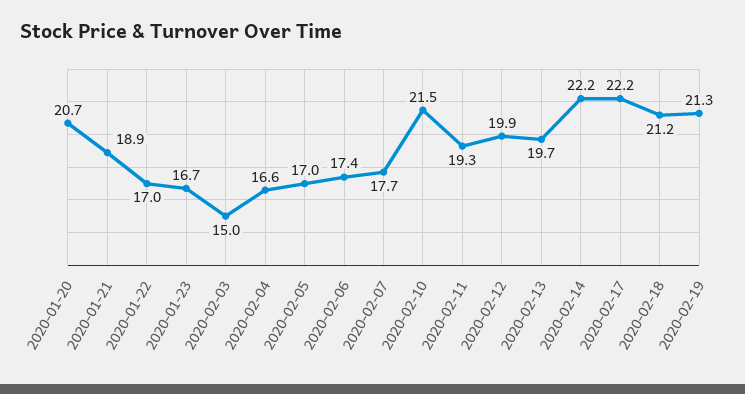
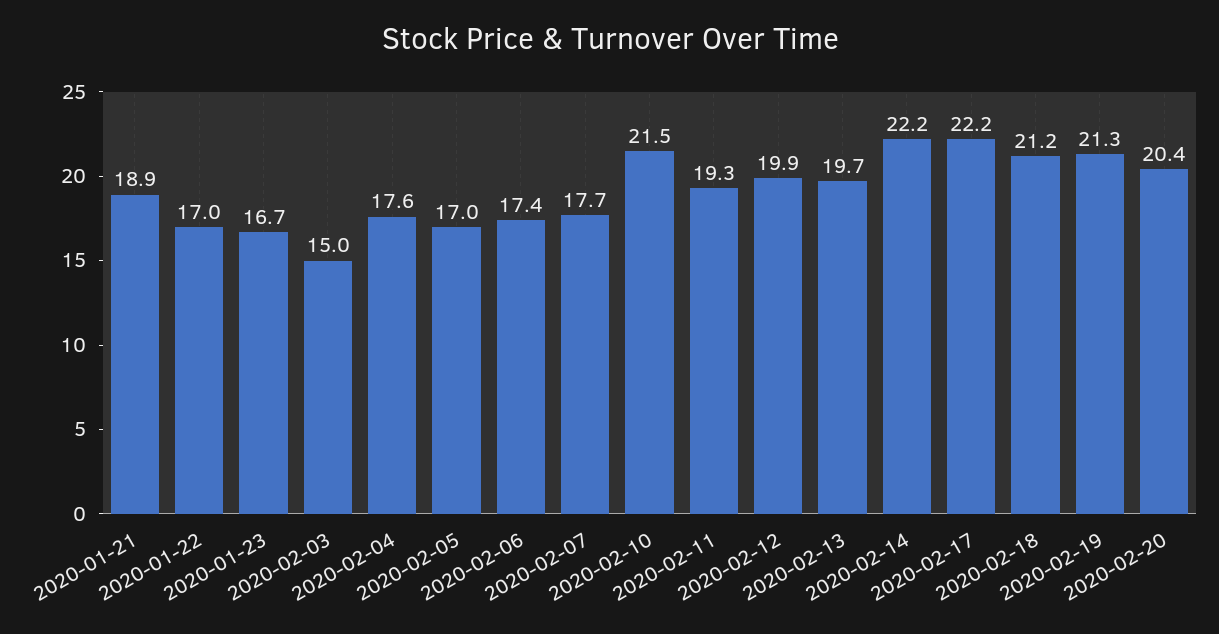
2020-01-20: 20.7 -> none
2020-02-04: 16.6 -> 17.6
2020-02-20: none -> 20.4

